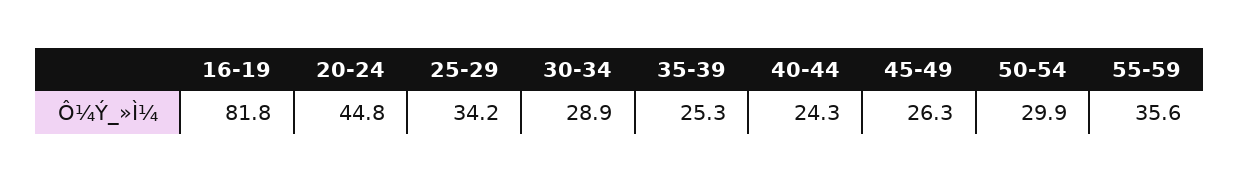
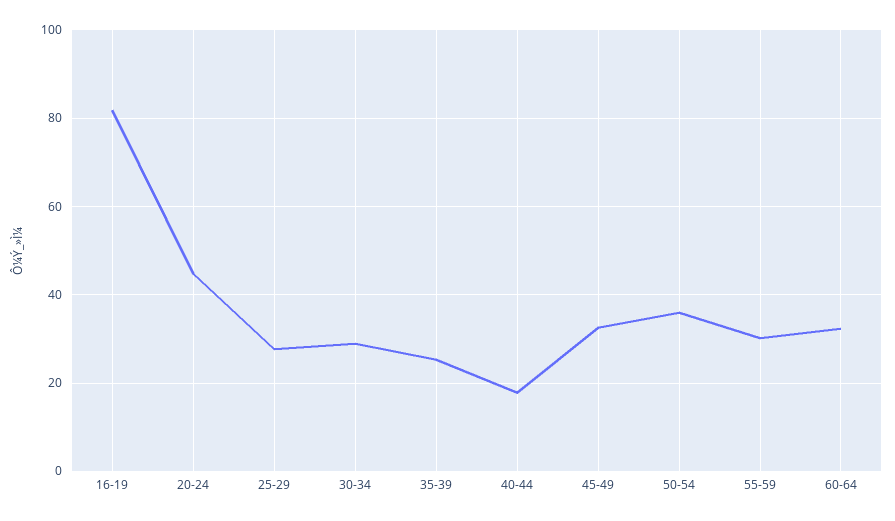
25-29: 34.2 -> 28
40-44: 24.3 -> 18
45-49: 26.3 -> 32
50-54: 29.9 -> 36
55-59: 35.6 -> 30
60-64: none -> 32

